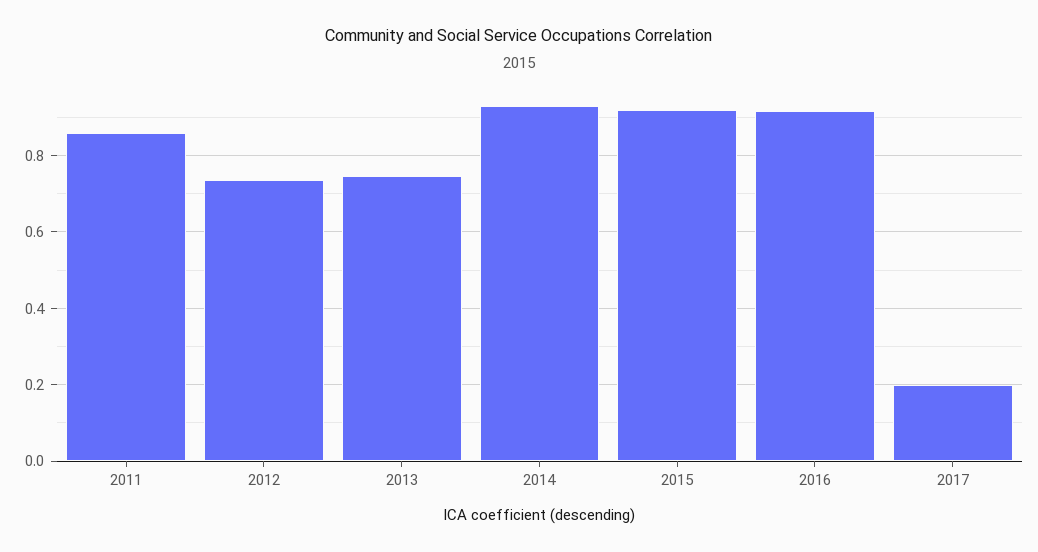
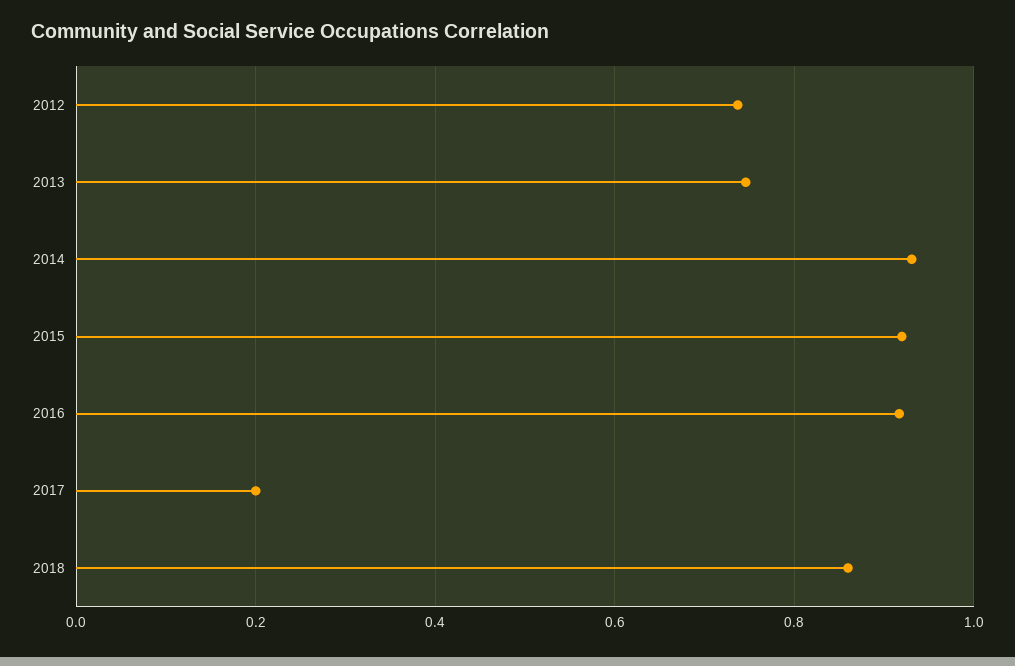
2011: 0.86 -> none
2018: none -> 0.86

